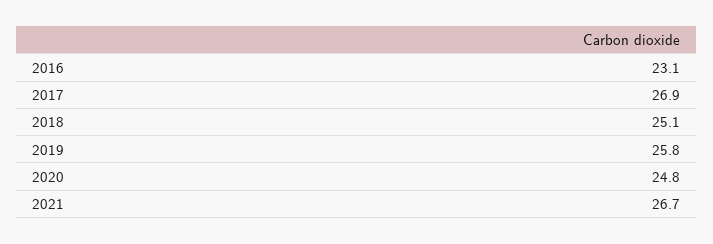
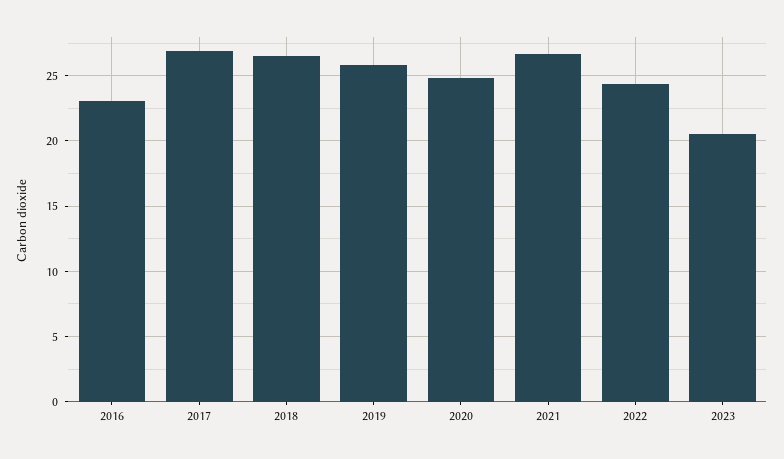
2018: 25.1 -> 26.5
2022: none -> 24.5
2023: none -> 20.5

